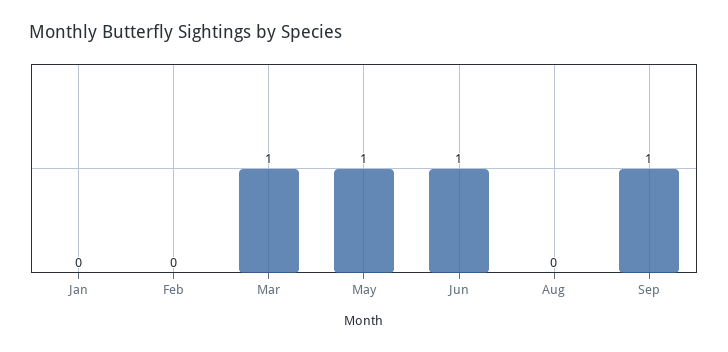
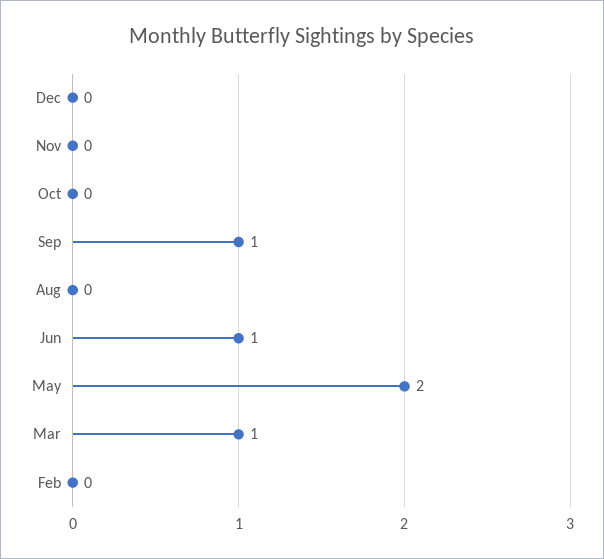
Jan: 0 -> none
May: 1 -> 2
Dec: none -> 0
Nov: none -> 0
Oct: none -> 0

